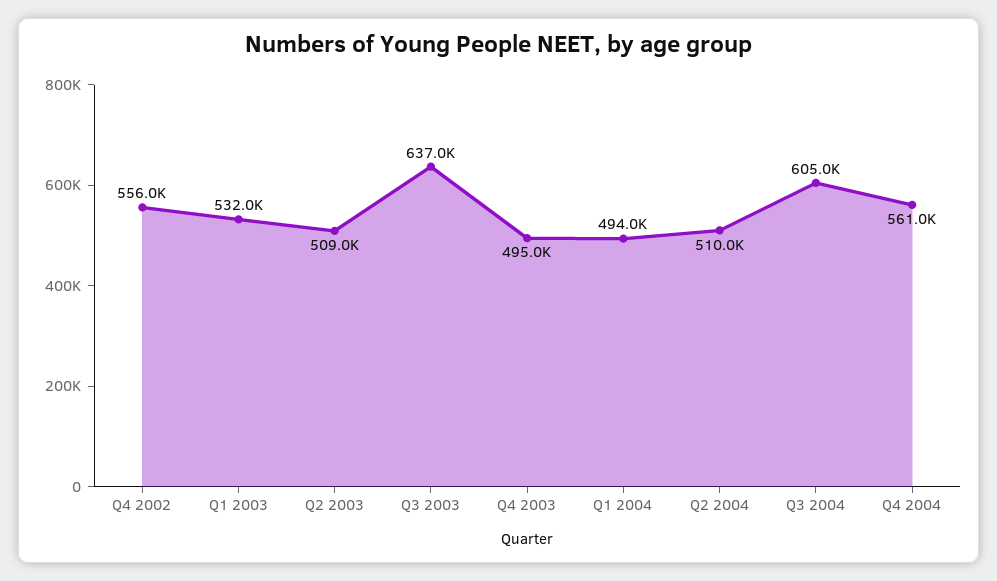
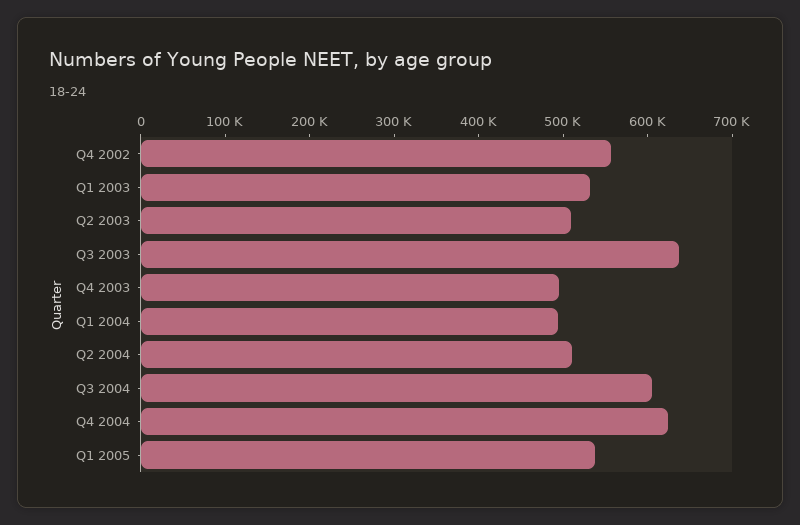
Q4 2004: 561000 -> 620000
Q1 2005: none -> 540000

